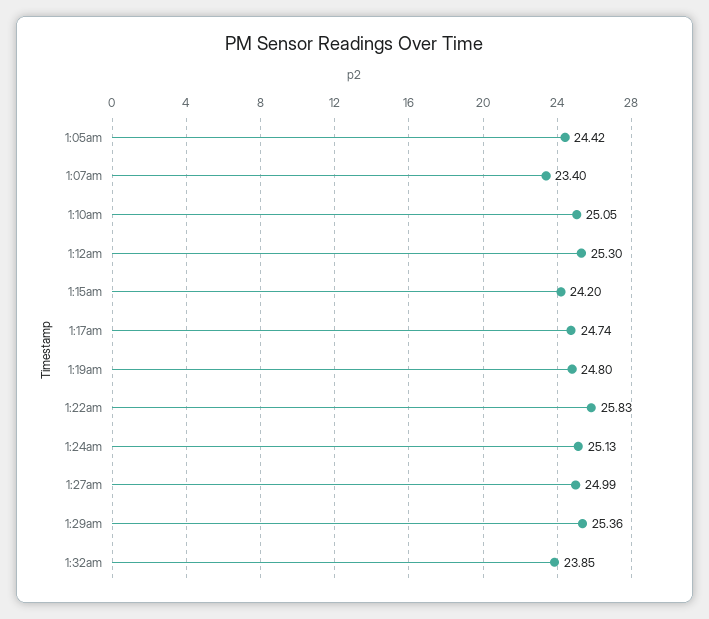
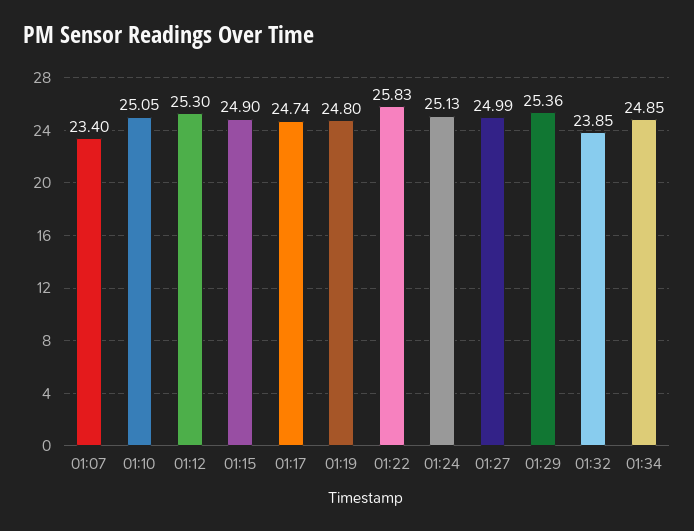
1:05am: 24.42 -> none
1:15am: 24.2 -> 24.9
01:34: none -> 24.85

